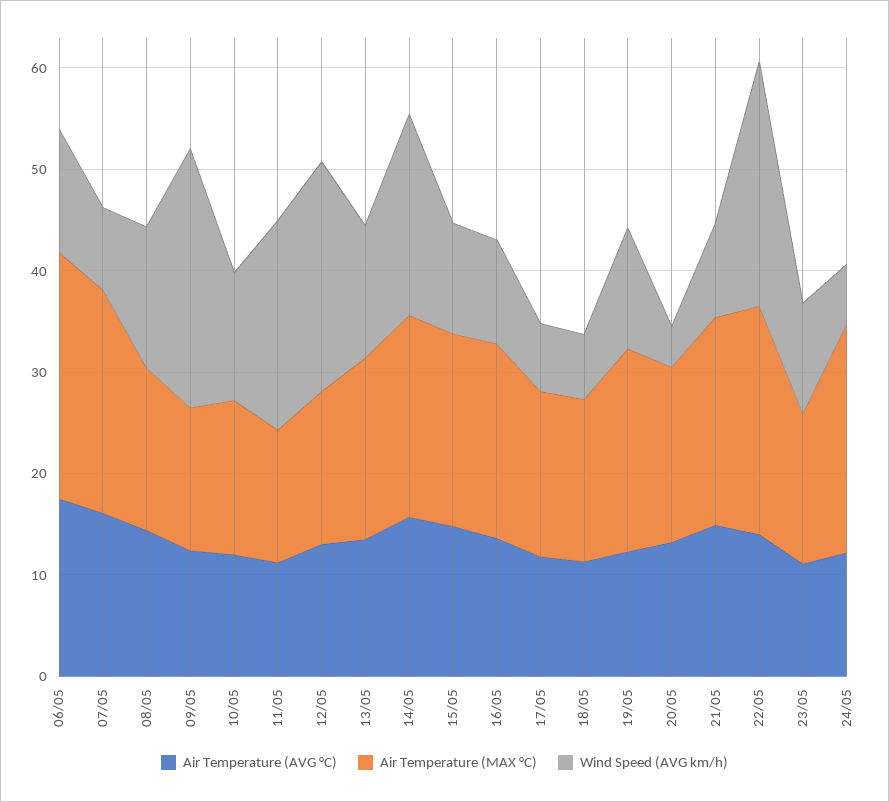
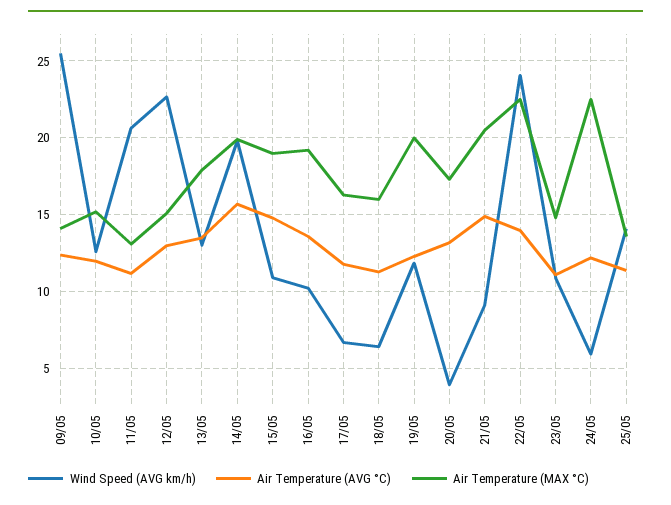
Air Temperature (AVG °C), 06/05: 18 -> none
Air Temperature (MAX °C), 06/05: 24 -> none
Wind Speed (AVG km/h), 06/05: 12 -> none
Air Temperature (AVG °C), 07/05: 16 -> none
Air Temperature (MAX °C), 07/05: 22 -> none
Wind Speed (AVG km/h), 07/05: 8 -> none
Air Temperature (AVG °C), 08/05: 14 -> none
Air Temperature (MAX °C), 08/05: 16 -> none
Wind Speed (AVG km/h), 08/05: 14 -> none
Wind Speed (AVG km/h), 25/05: none -> 14
Air Temperature (AVG °C), 25/05: none -> 11.5
Air Temperature (MAX °C), 25/05: none -> 13.5

